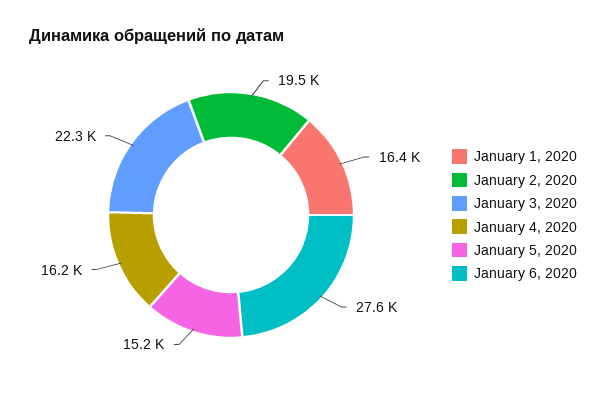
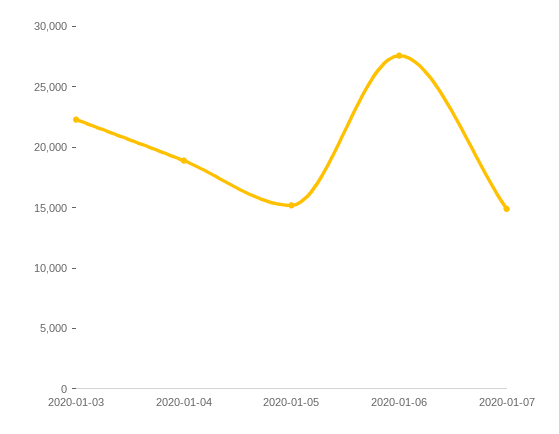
January 1, 2020: 16400 -> none
January 2, 2020: 19500 -> none
January 4, 2020: 16200 -> 19000
2020-01-07: none -> 15000

